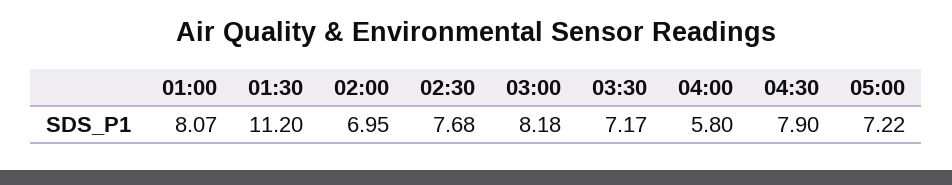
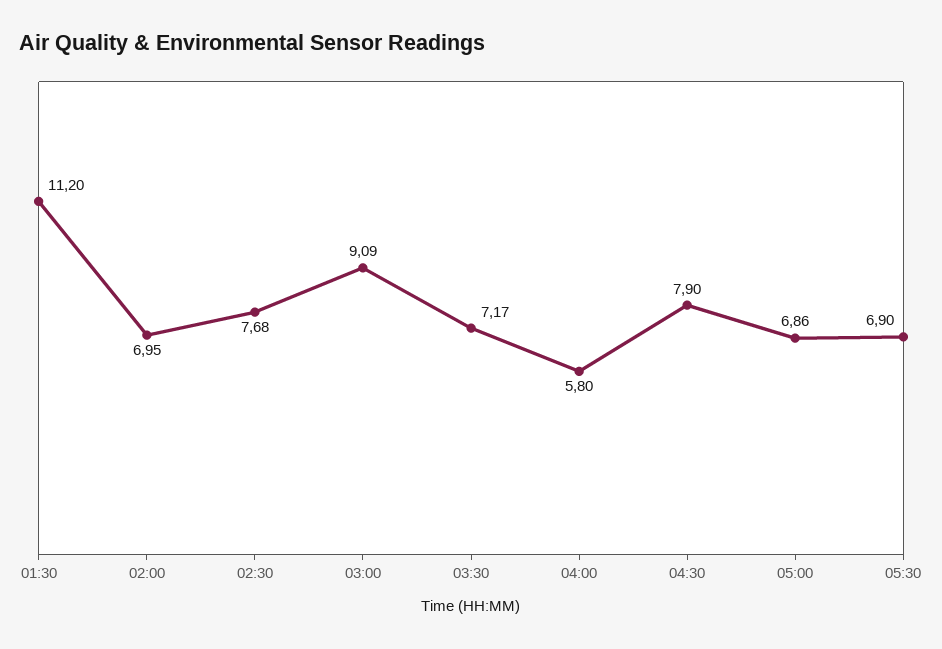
01:00: 8.07 -> none
03:00: 8.18 -> 9.09
05:00: 7.22 -> 6.86
05:30: none -> 6.9

